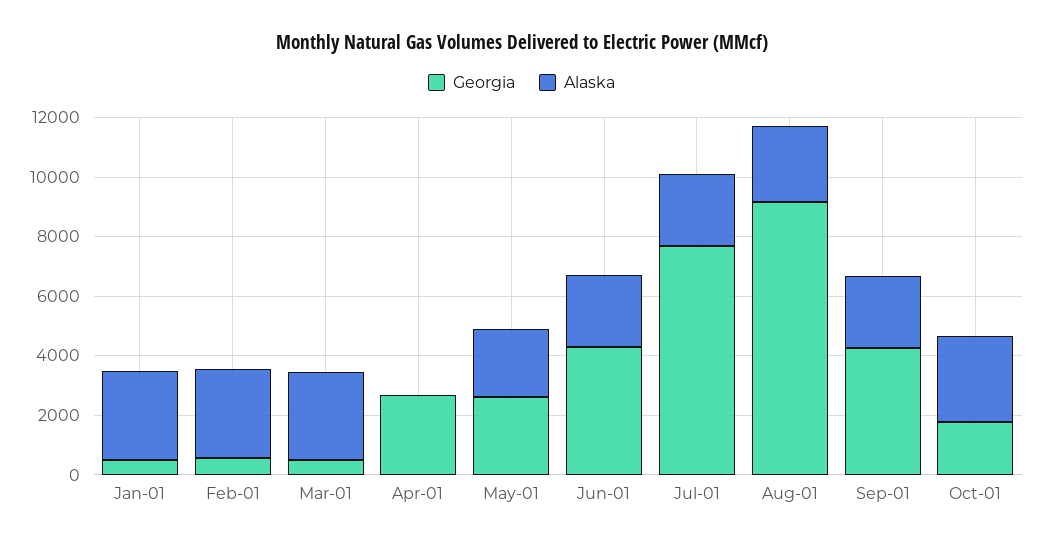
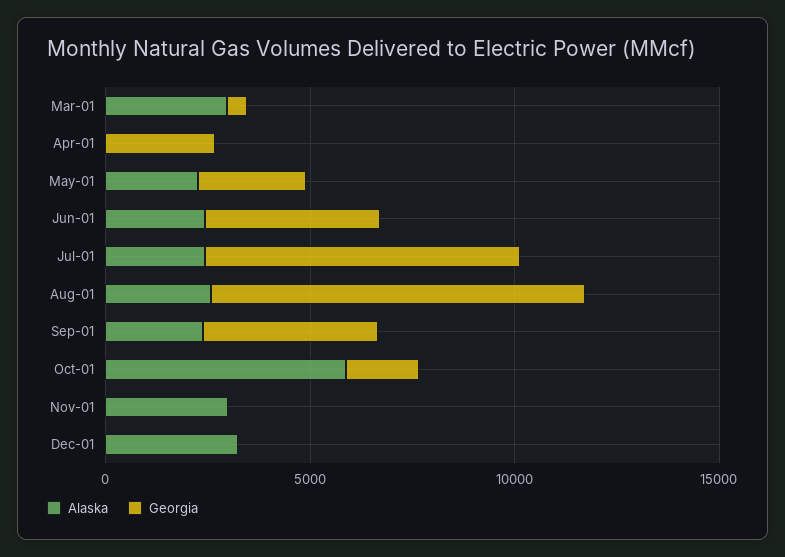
Georgia, Jan-01: 500 -> none
Alaska, Jan-01: 3000 -> none
Georgia, Feb-01: 500 -> none
Alaska, Feb-01: 3000 -> none
Alaska, Oct-01: 3000 -> 6000
Alaska, Nov-01: none -> 3000
Georgia, Nov-01: none -> 0
Alaska, Dec-01: none -> 3000
Georgia, Dec-01: none -> 0

